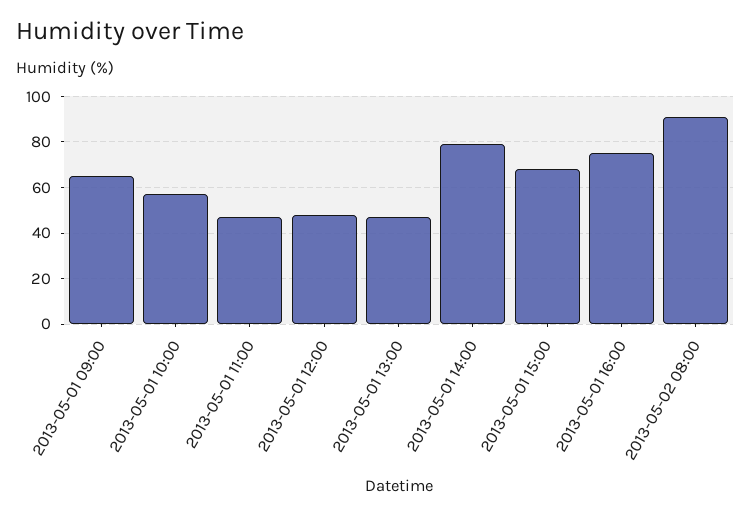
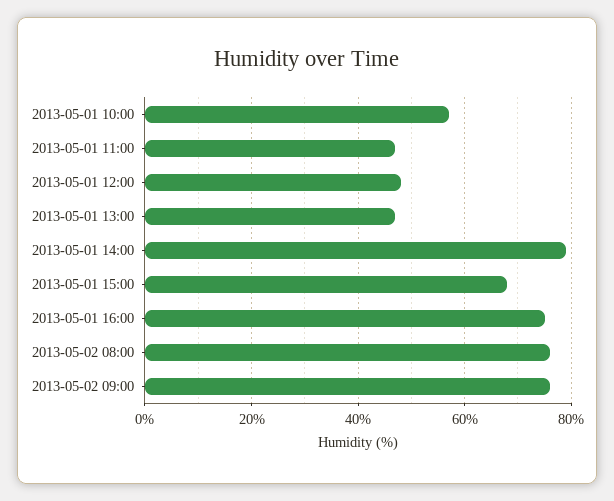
2013-05-01 09:00: 65 -> none
2013-05-02 08:00: 90 -> 75
2013-05-02 09:00: none -> 75

